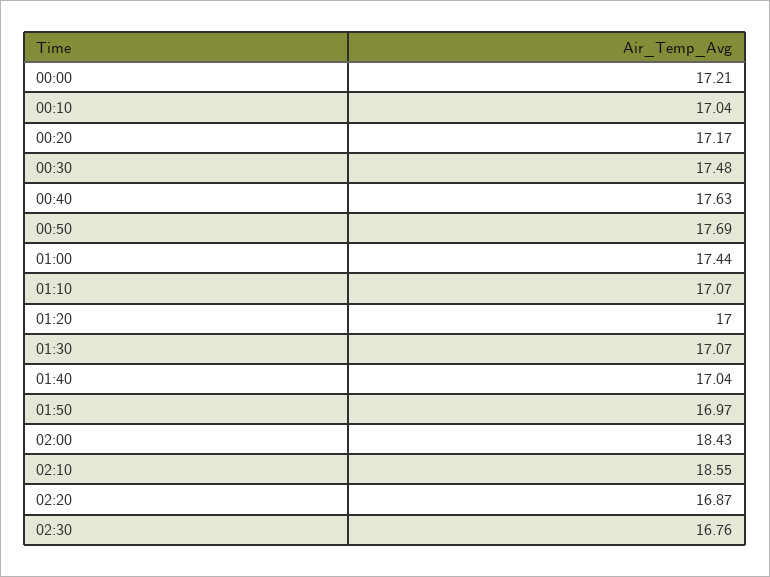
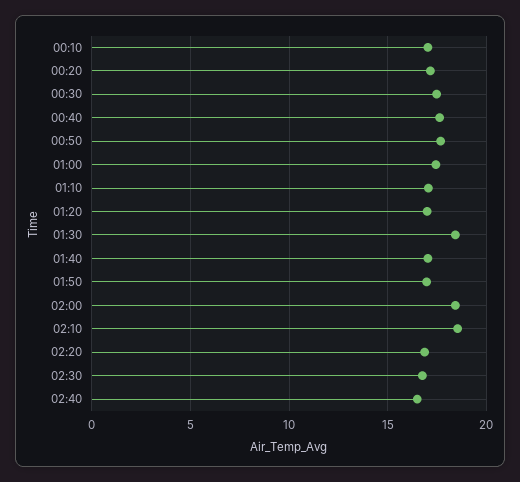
00:00: 17.21 -> none
01:30: 17.07 -> 18.5
02:40: none -> 16.5

